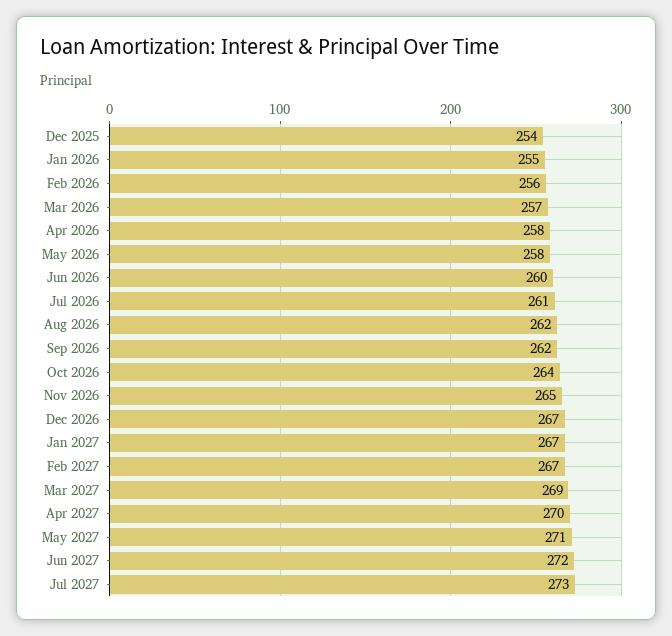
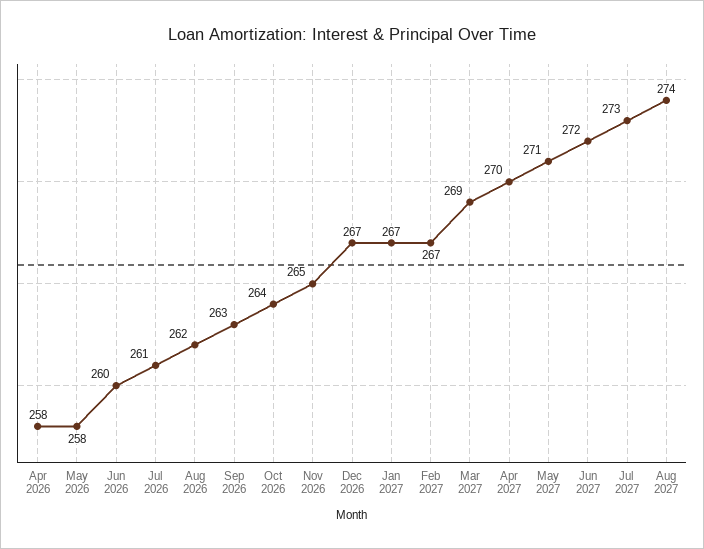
Dec 2025: 254 -> none
Jan 2026: 255 -> none
Feb 2026: 256 -> none
Mar 2026: 257 -> none
Sep 2026: 262 -> 263
Aug 2027: none -> 274

